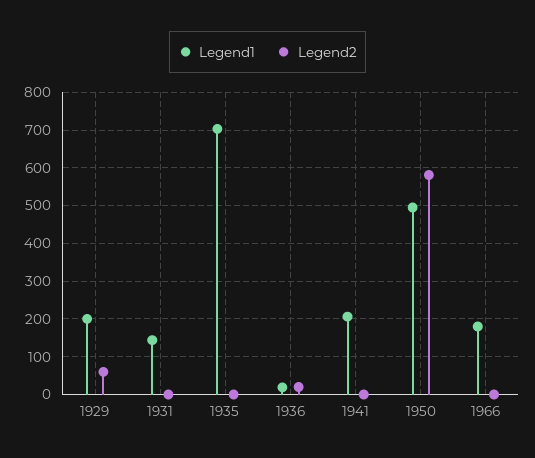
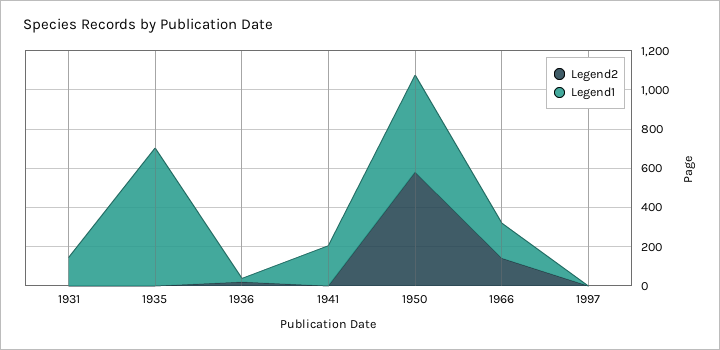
Legend1, 1929: 200 -> none
Legend2, 1929: 60 -> none
Legend2, 1966: 0 -> 150
Legend2, 1997: none -> 0
Legend1, 1997: none -> 0

